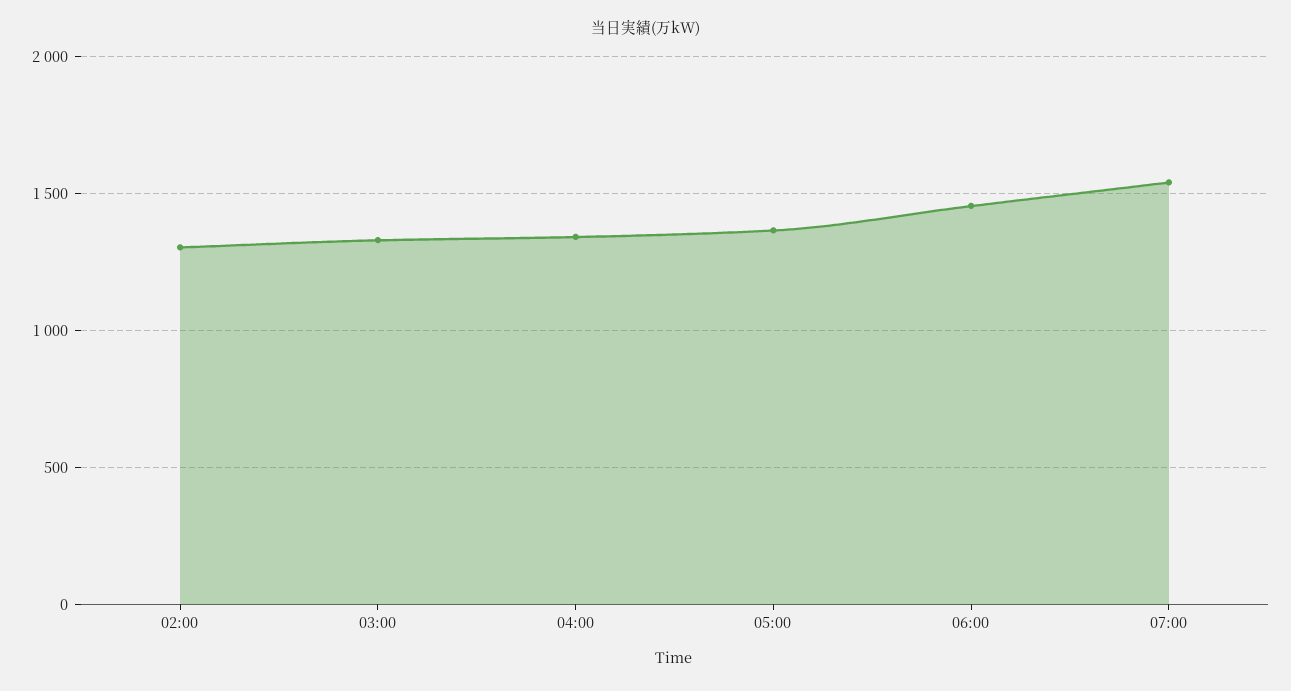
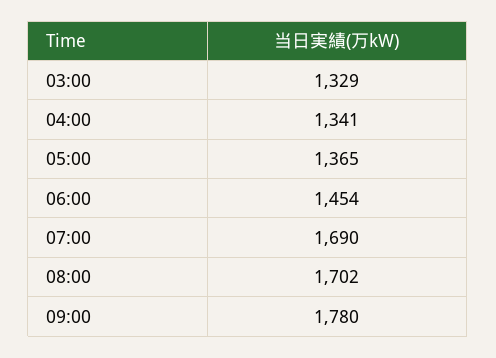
02:00: 1300 -> none
07:00: 1550 -> 1690
08:00: none -> 1702
09:00: none -> 1780

